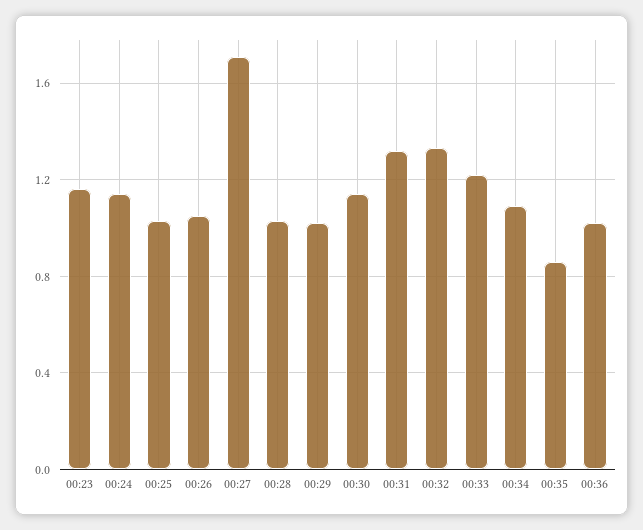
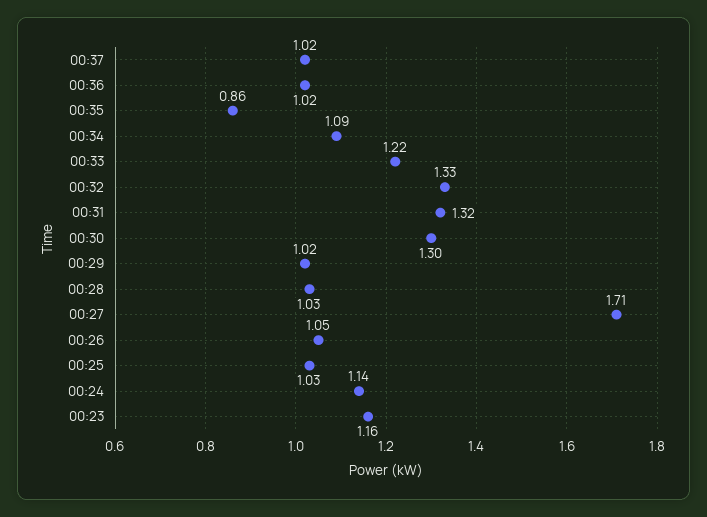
00:30: 1.15 -> 1.3
00:37: none -> 1.02

